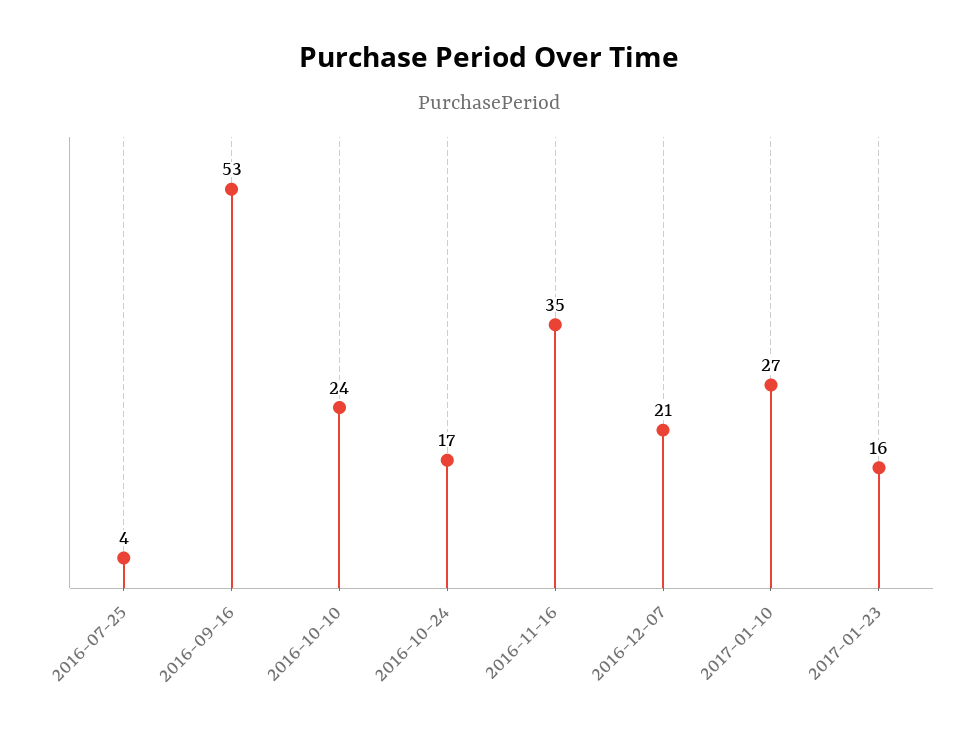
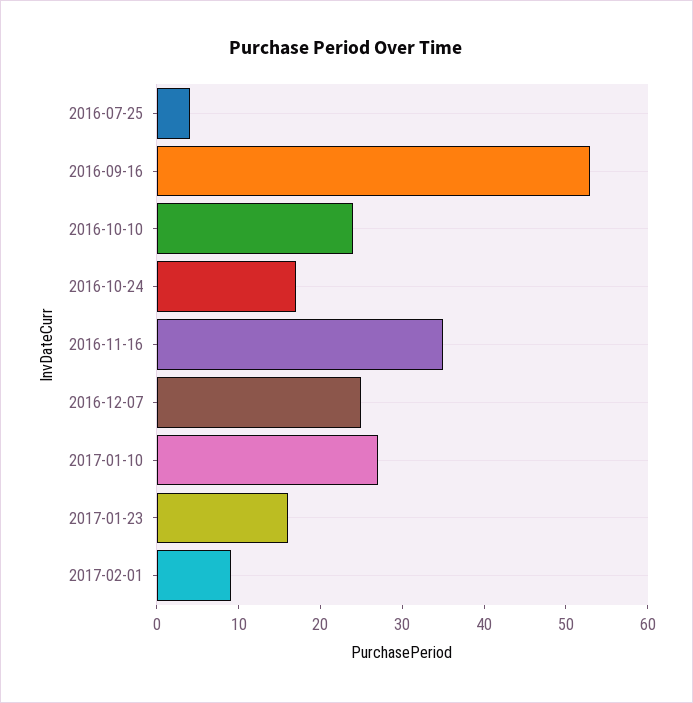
2016-12-07: 21 -> 25
2017-02-01: none -> 9

